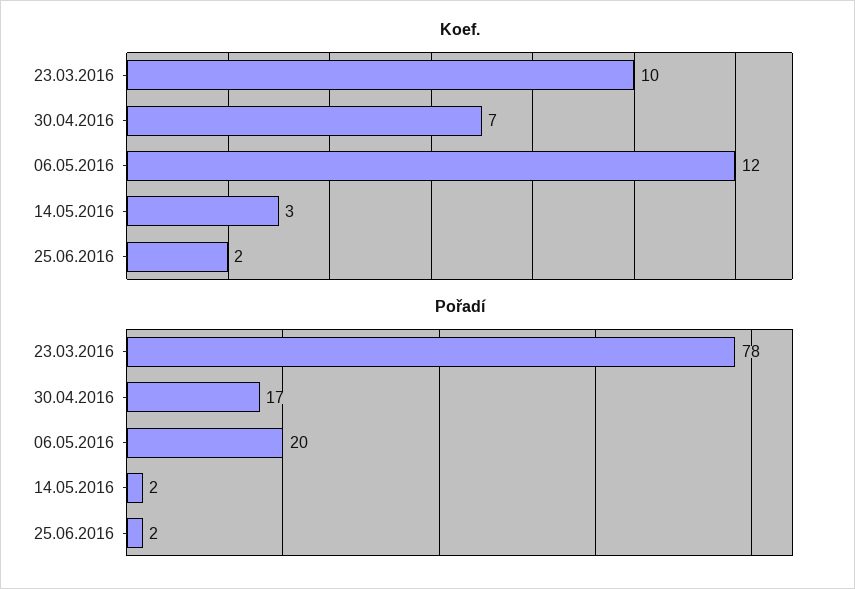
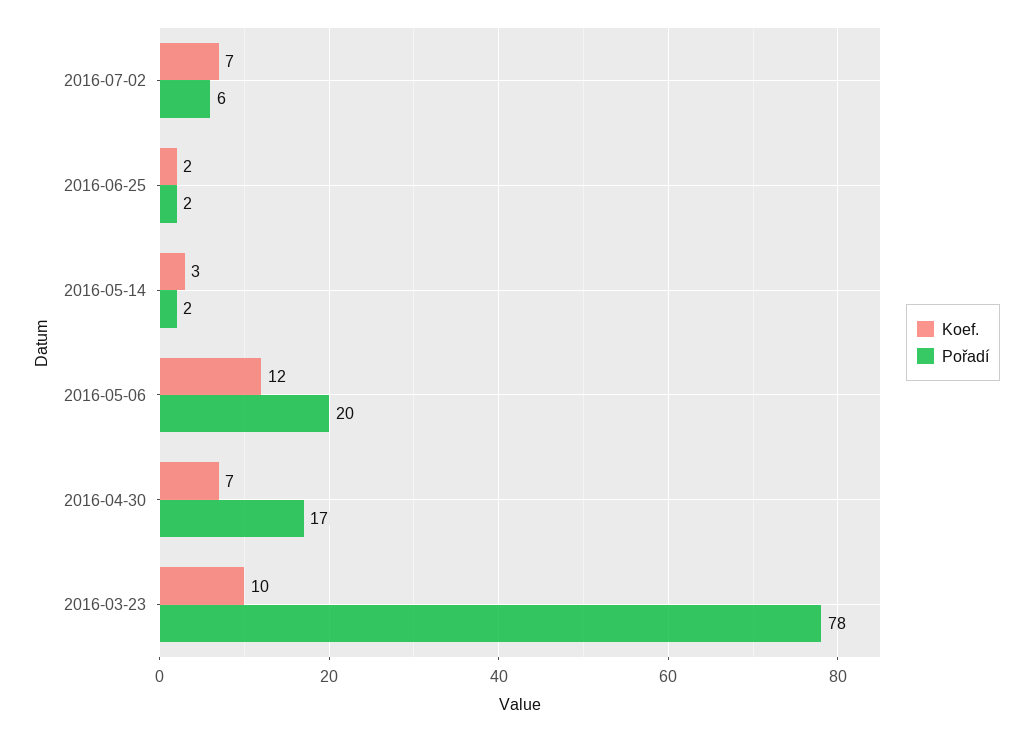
Koef., 2016-07-02: none -> 7
Pořadí, 2016-07-02: none -> 6

